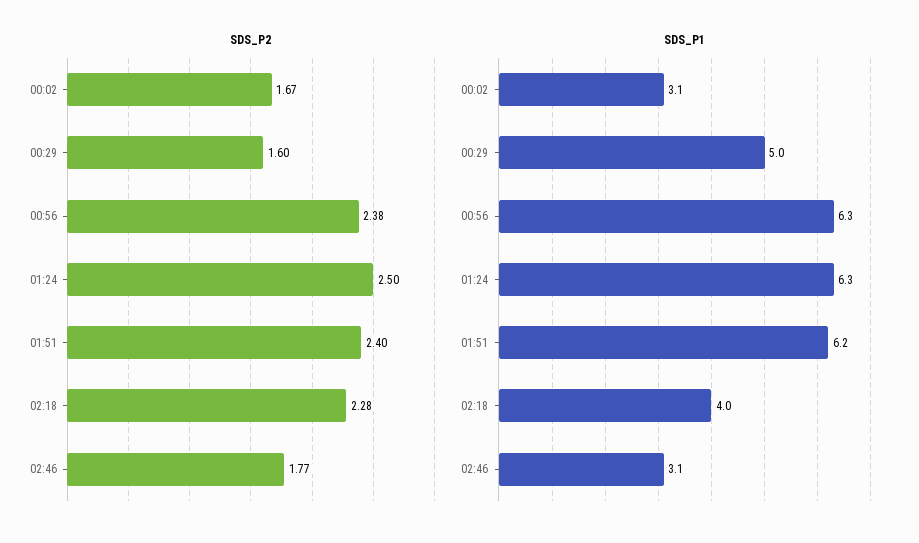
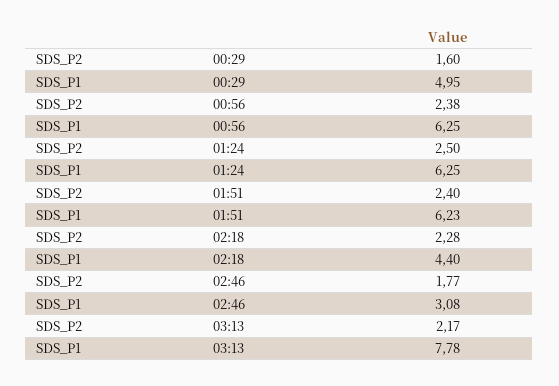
SDS_P2, 00:02: 1.67 -> none
SDS_P1, 00:02: 3.1 -> none
SDS_P1, 02:18: 4 -> 4.4
SDS_P2, 03:13: none -> 2.17
SDS_P1, 03:13: none -> 7.78

